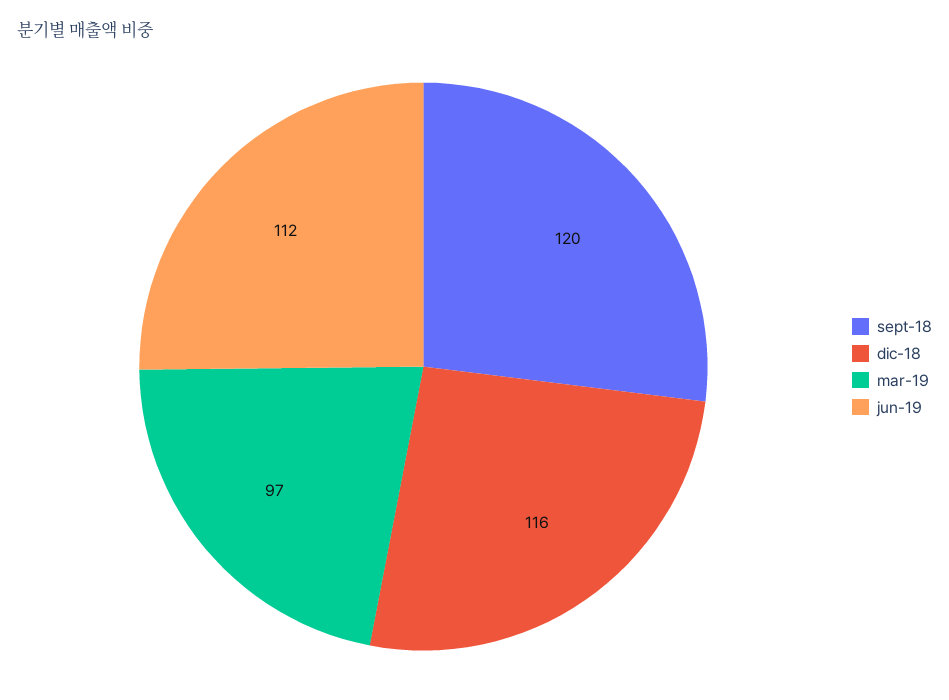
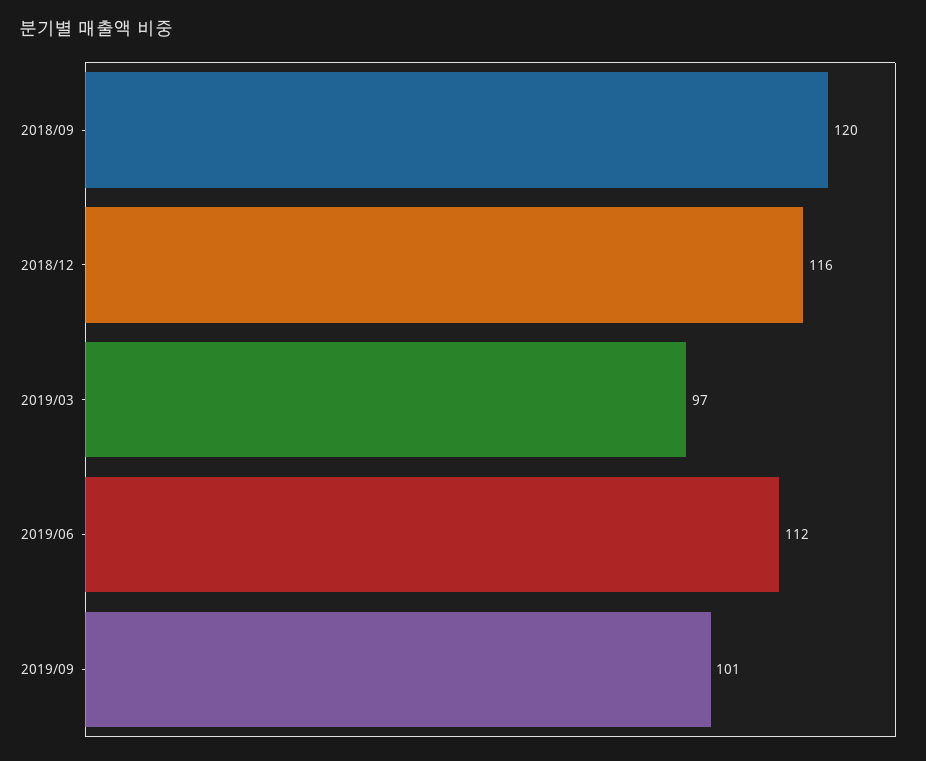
2019/09: none -> 101

